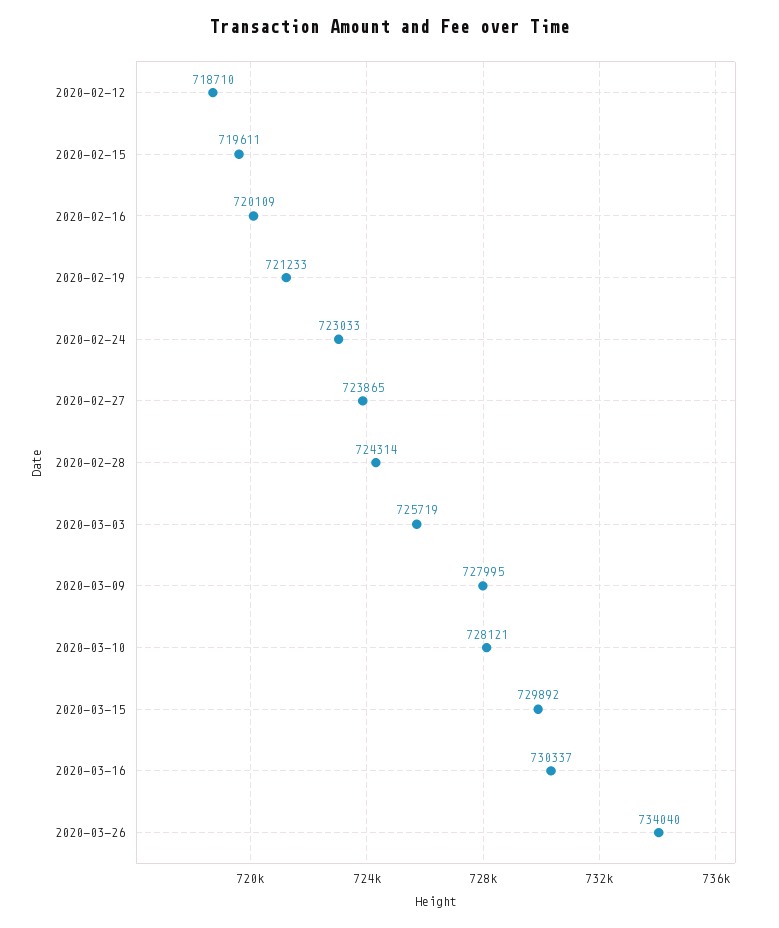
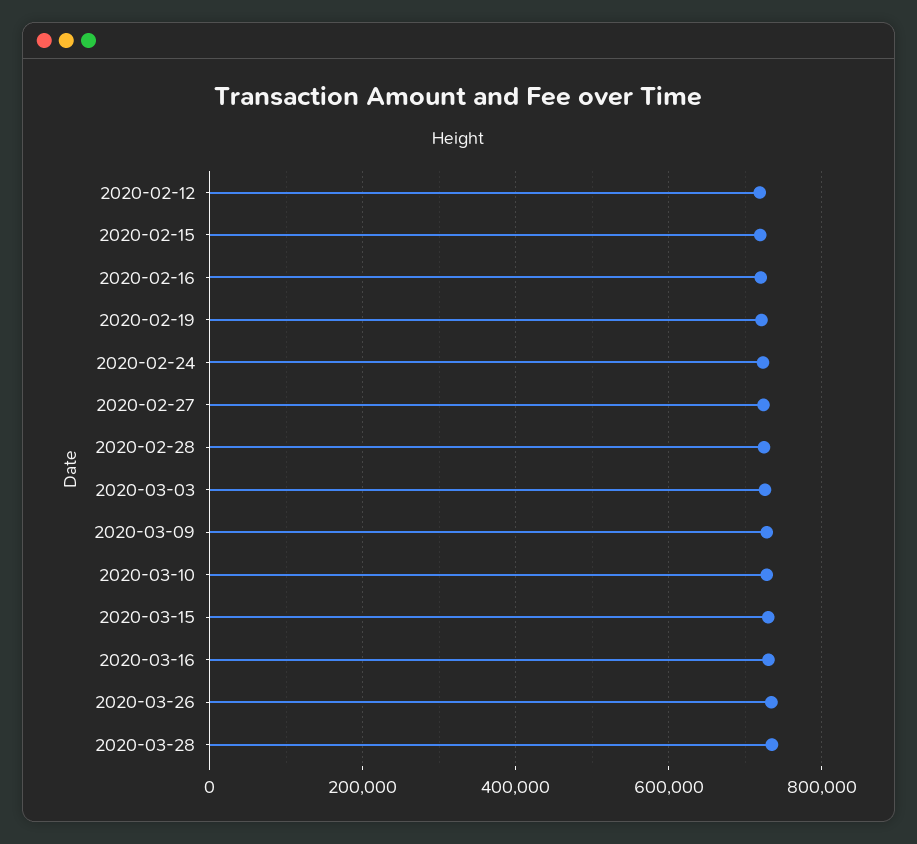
2020-03-28: none -> 740000

